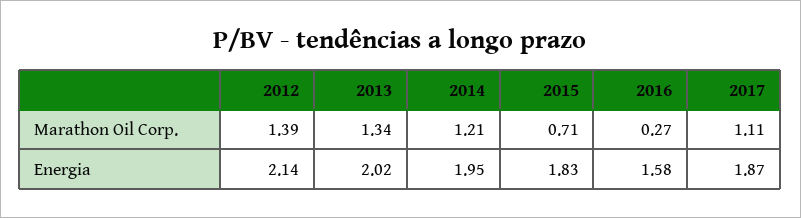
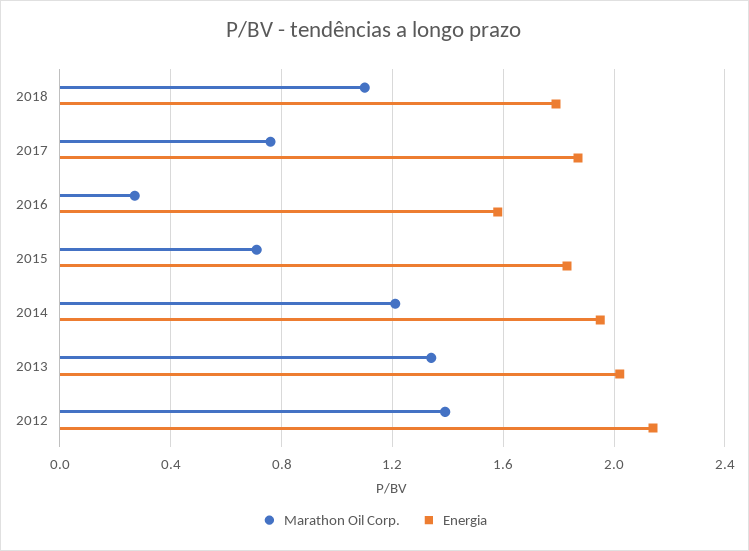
Marathon Oil Corp., 2017: 1.11 -> 0.75
Marathon Oil Corp., 2018: none -> 1.1
Energia, 2018: none -> 1.8

